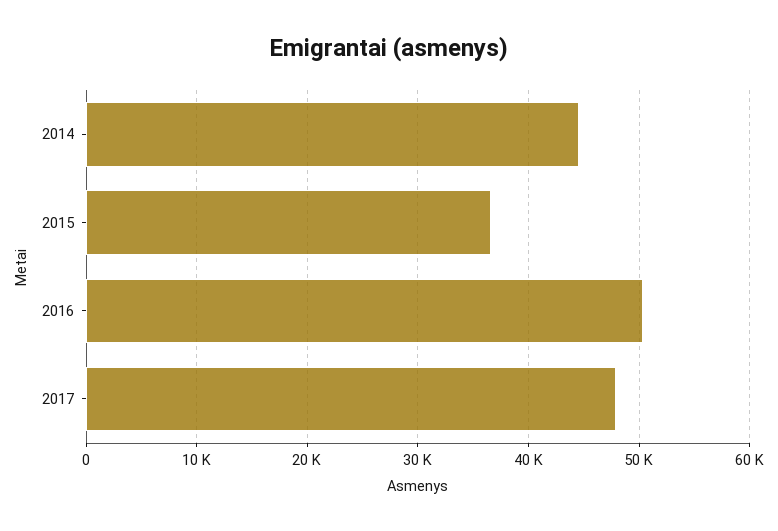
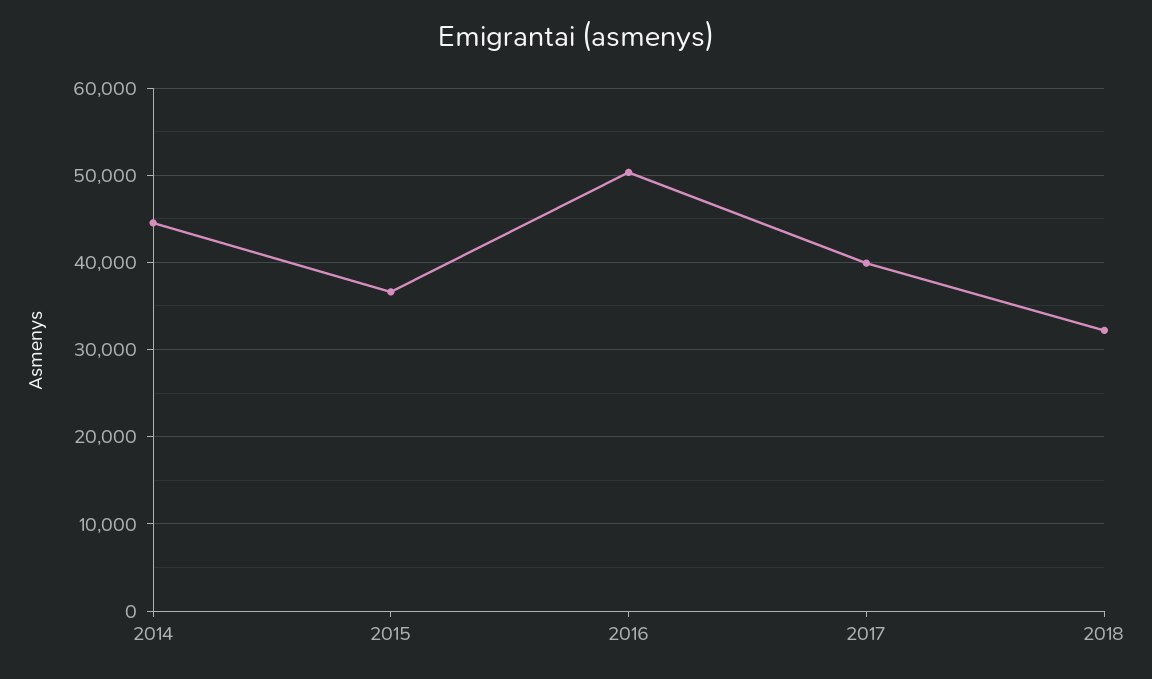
2017: 48000 -> 40000
2018: none -> 32000

